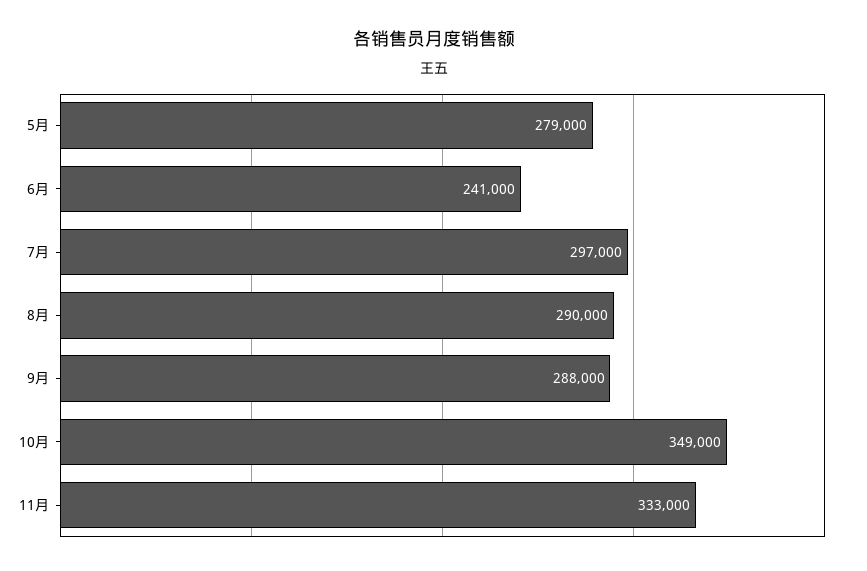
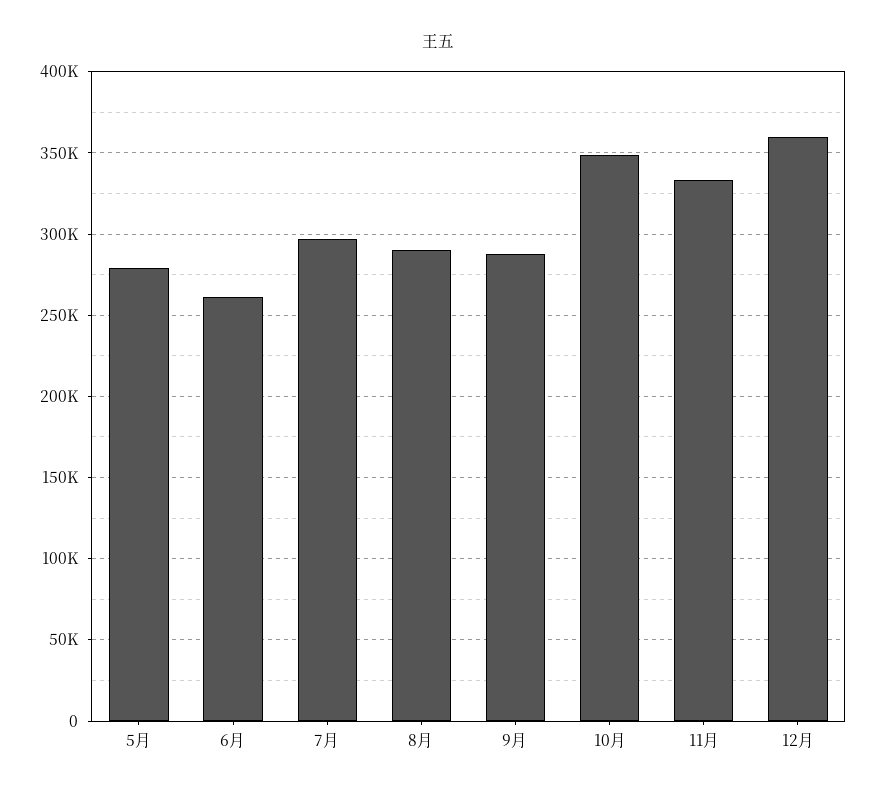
6月: 241000 -> 260000
12月: none -> 360000

